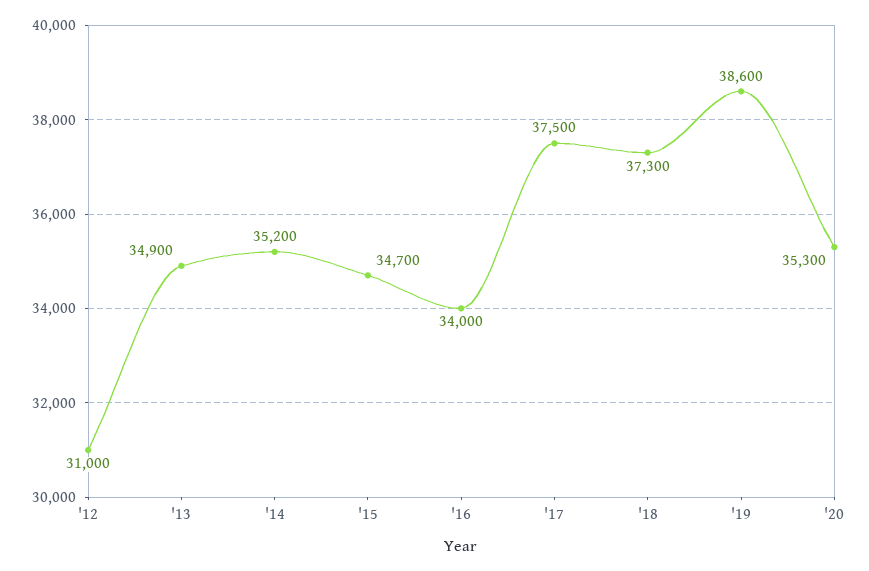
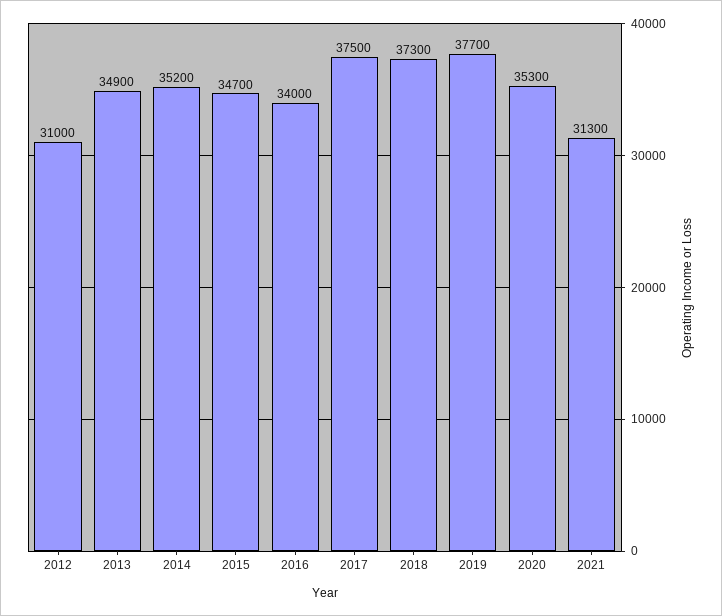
'19: 38600 -> 37700
2021: none -> 31300

